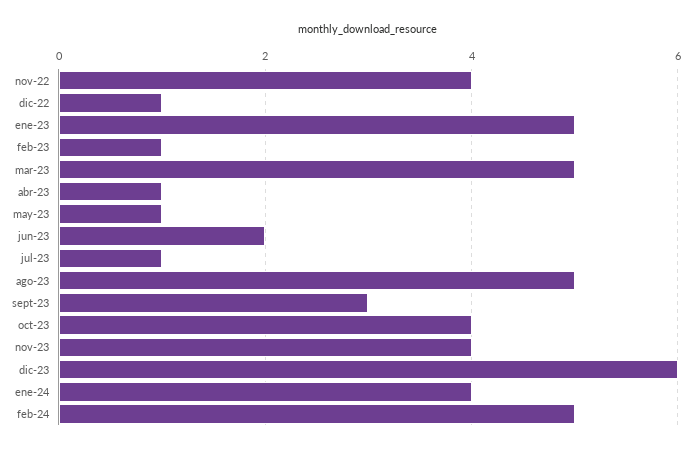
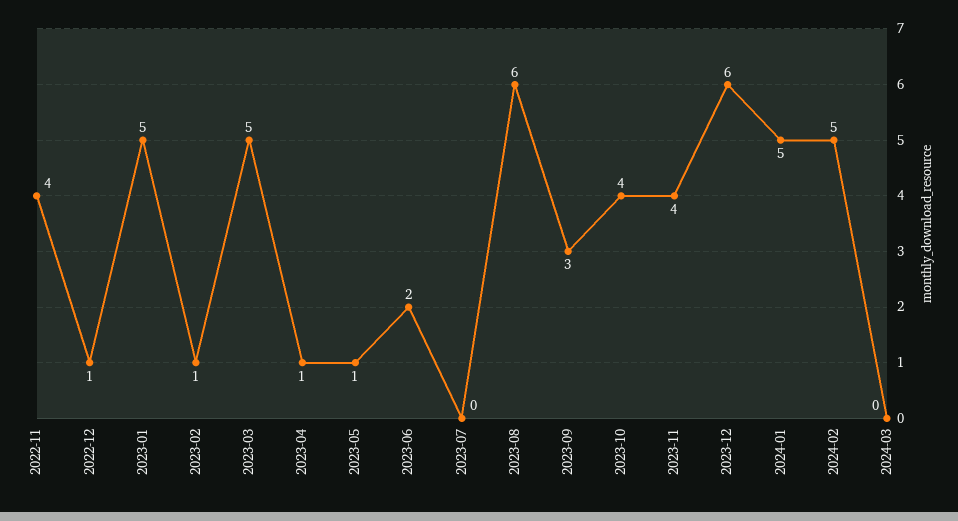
jul-23: 1 -> 0
ago-23: 5 -> 6
ene-24: 4 -> 5
2024-03: none -> 0

